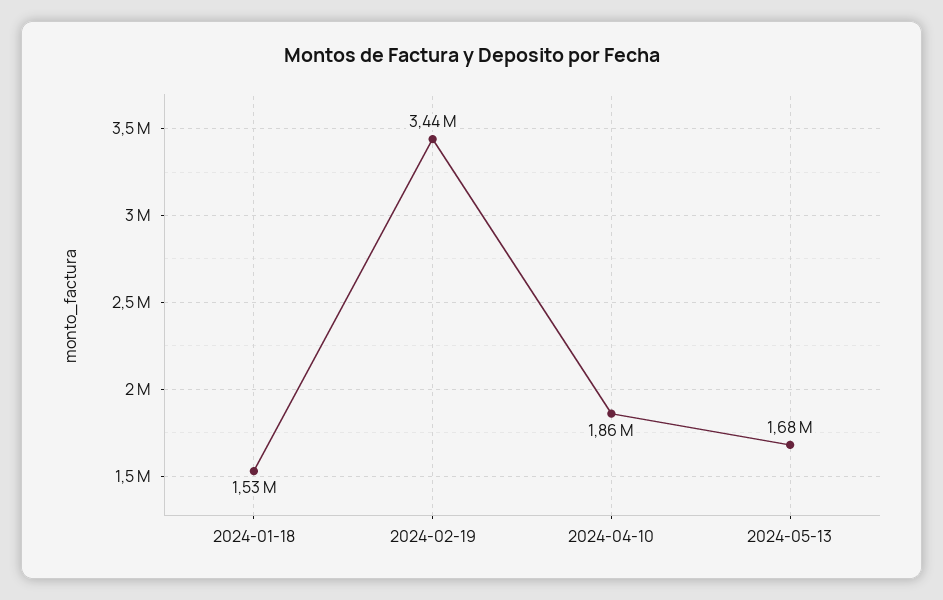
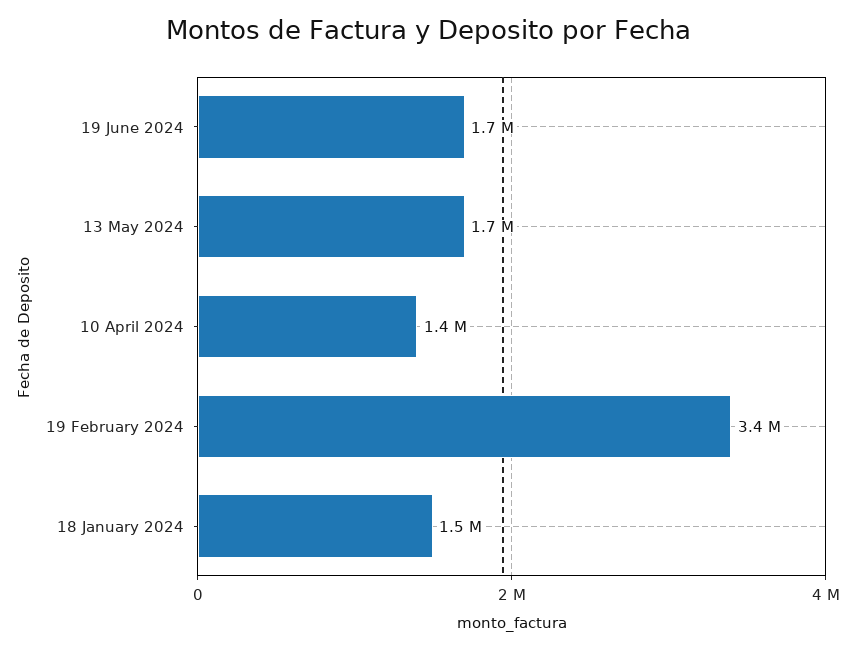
2024-04-10: 1860000 -> 1400000
19 June 2024: none -> 1700000

